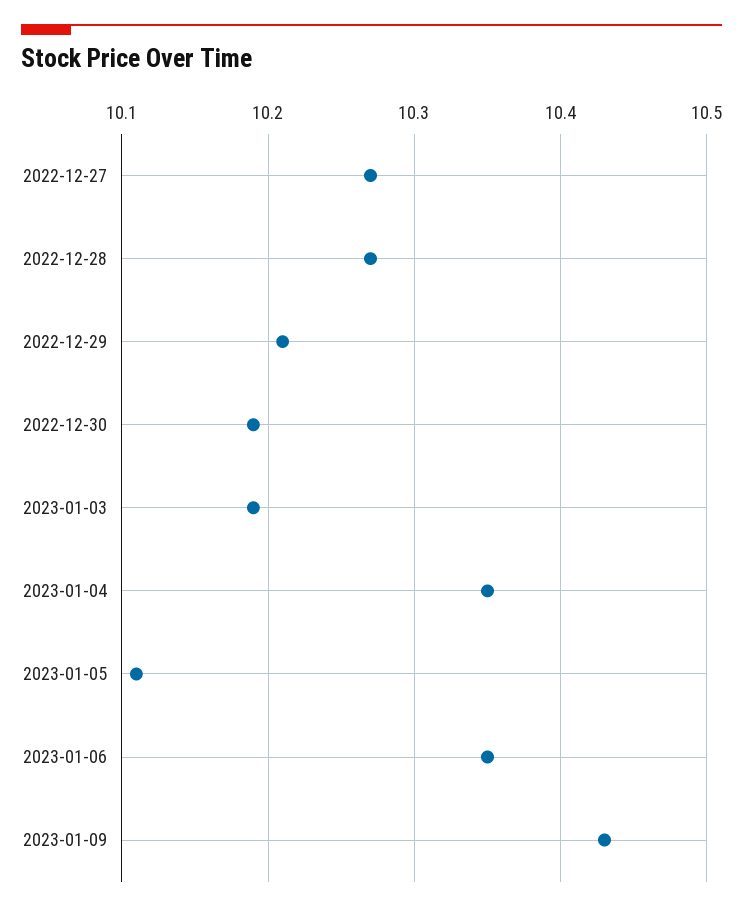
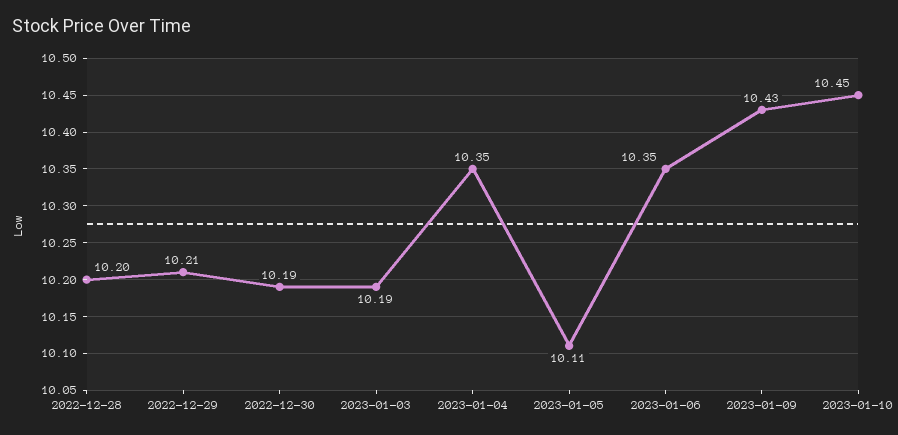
2022-12-27: 10.27 -> none
2022-12-28: 10.27 -> 10.2
2023-01-10: none -> 10.45

